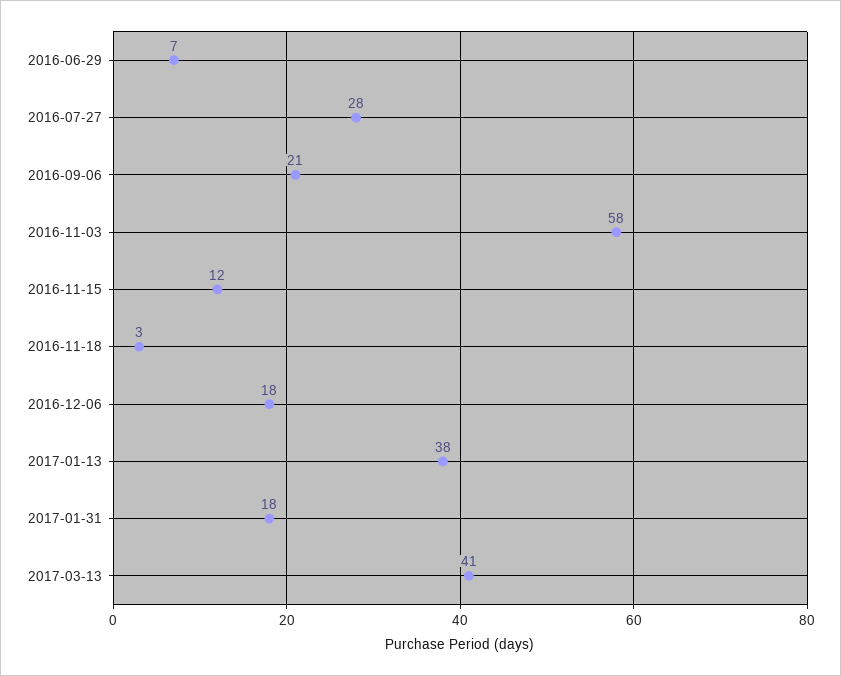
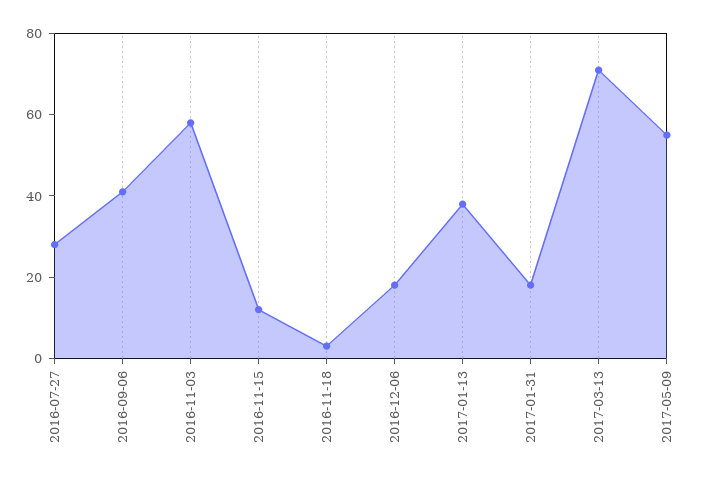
2016-06-29: 7 -> none
2016-09-06: 21 -> 40
2017-03-13: 41 -> 70
2017-05-09: none -> 55

